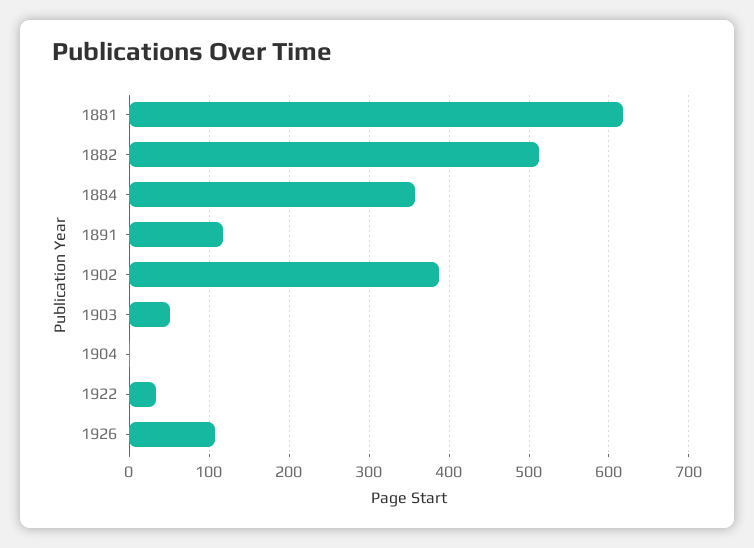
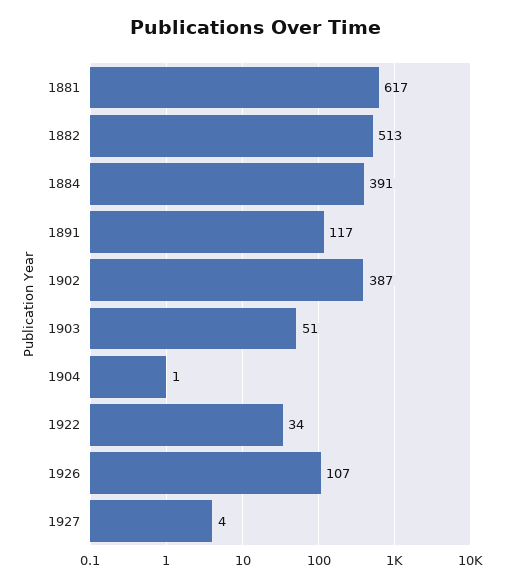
1884: 360 -> 391
1927: none -> 4

